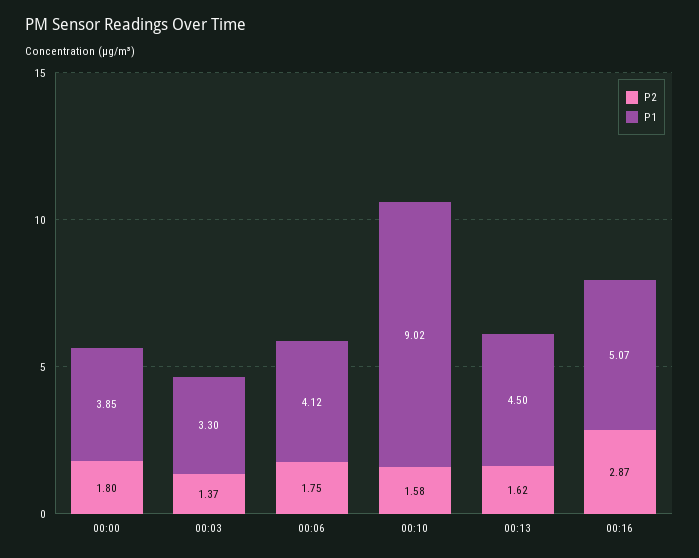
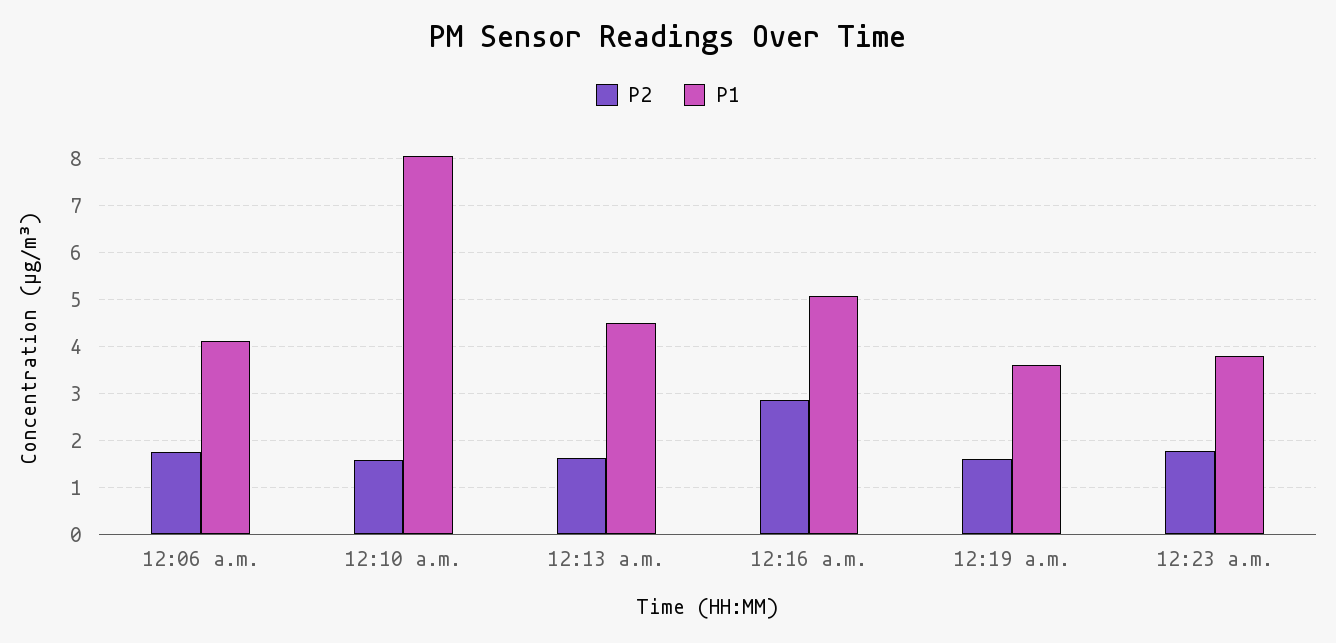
P2, 00:00: 1.8 -> none
P1, 00:00: 3.85 -> none
P2, 00:03: 1.37 -> none
P1, 00:03: 3.3 -> none
P1, 00:10: 9.02 -> 8
P2, 12:19 a.m.: none -> 1.6
P1, 12:19 a.m.: none -> 3.6
P2, 12:23 a.m.: none -> 1.8
P1, 12:23 a.m.: none -> 3.8

